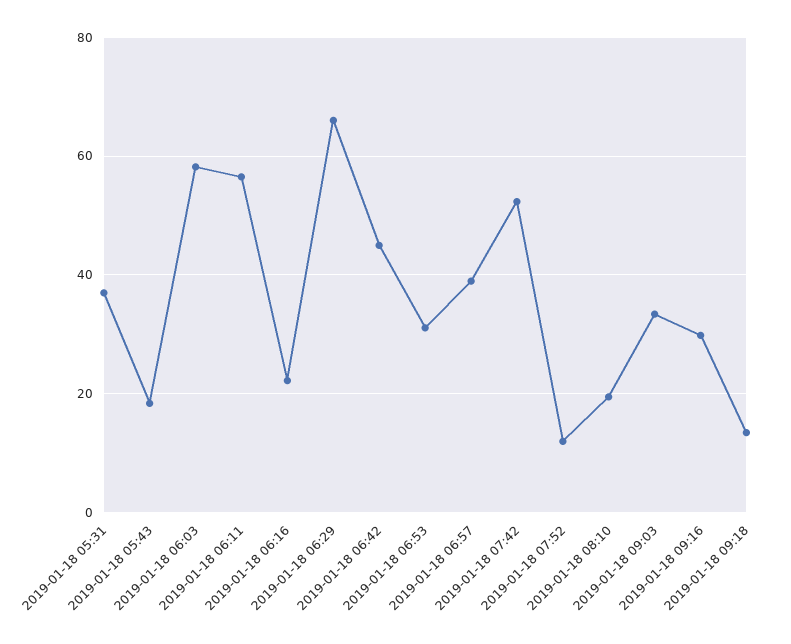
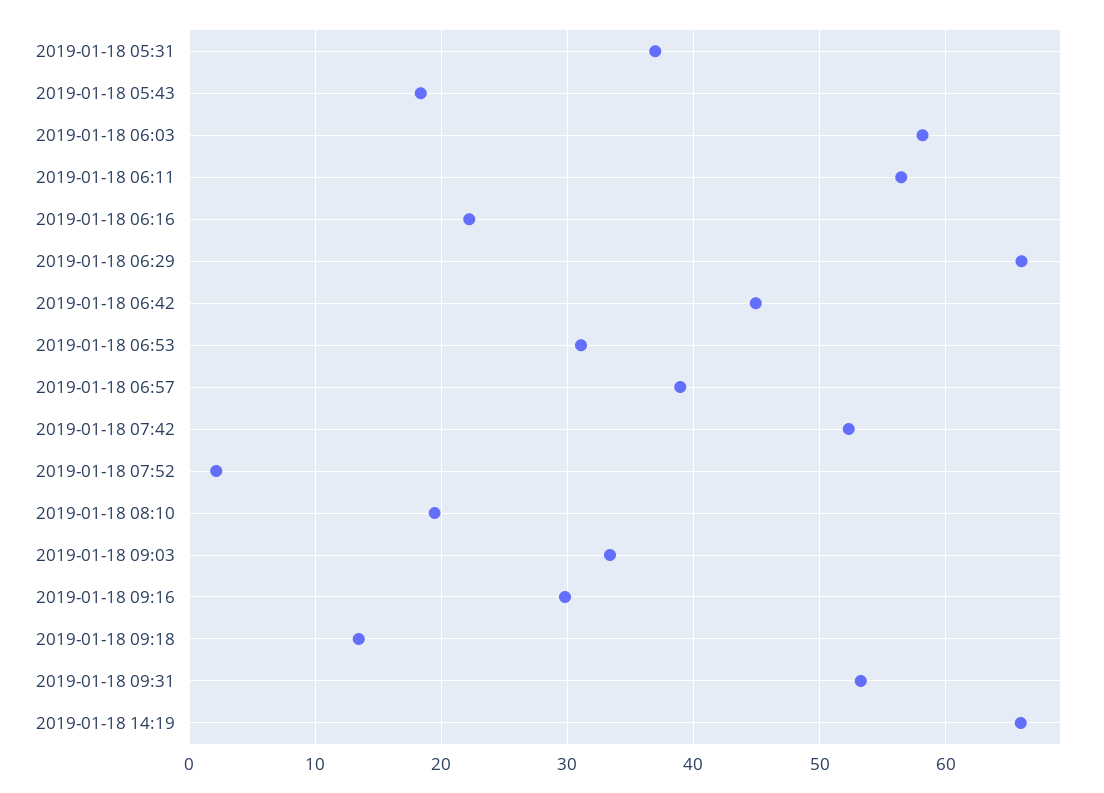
2019-01-18 07:52: 12 -> 2
2019-01-18 09:31: none -> 53
2019-01-18 14:19: none -> 66

